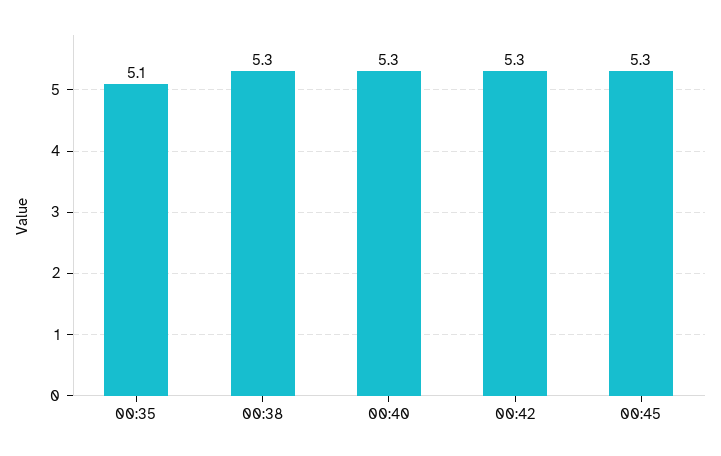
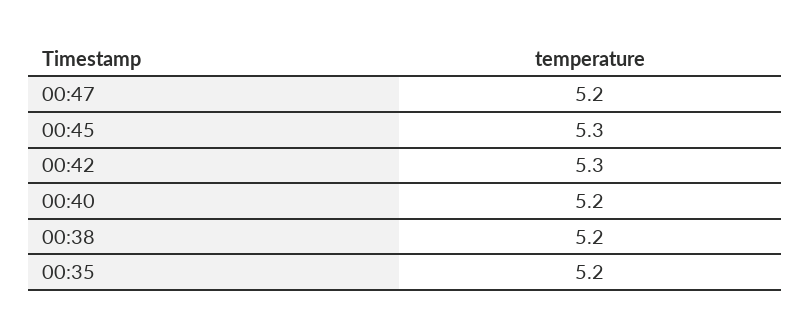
00:35: 5.1 -> 5.2
00:38: 5.3 -> 5.2
00:40: 5.3 -> 5.2
00:47: none -> 5.2

